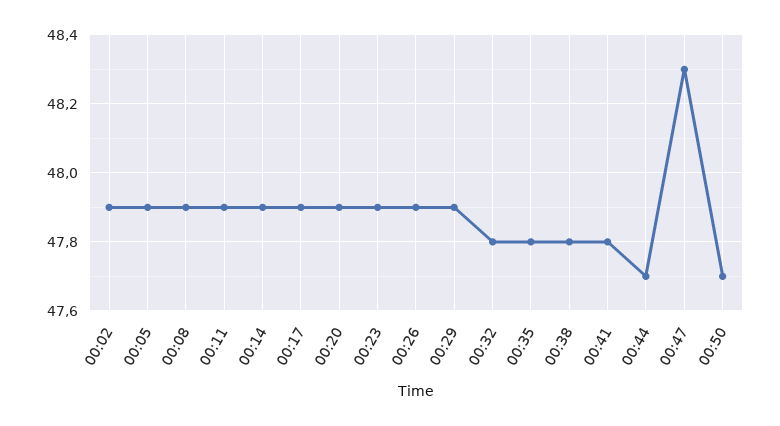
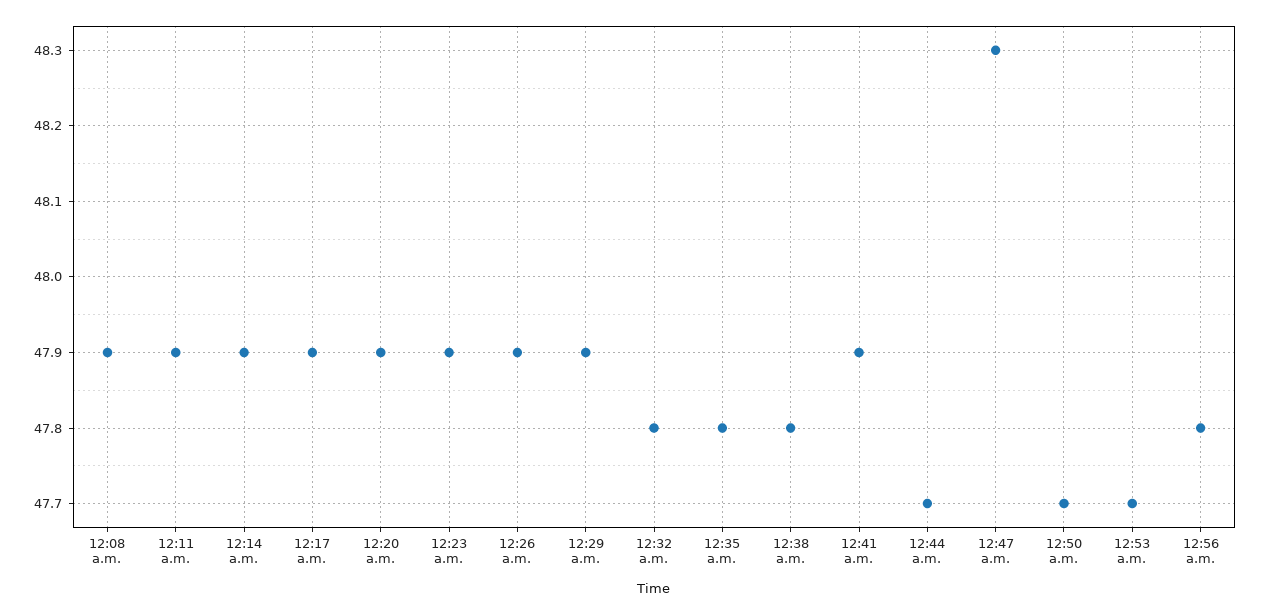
00:02: 47.9 -> none
00:05: 47.9 -> none
00:41: 47.8 -> 47.9
12:53 a.m.: none -> 47.7
12:56 a.m.: none -> 47.8

